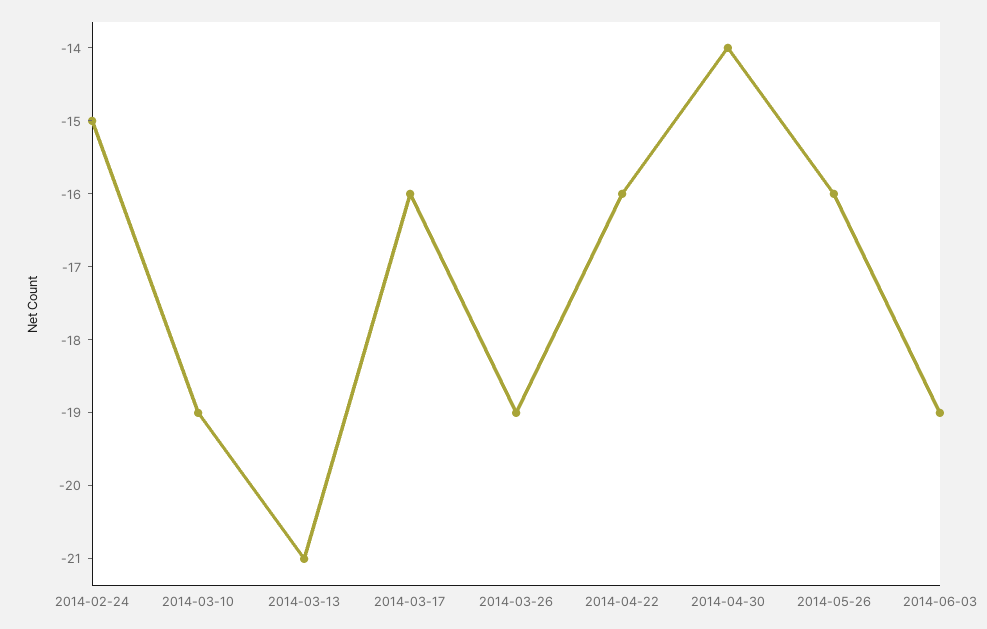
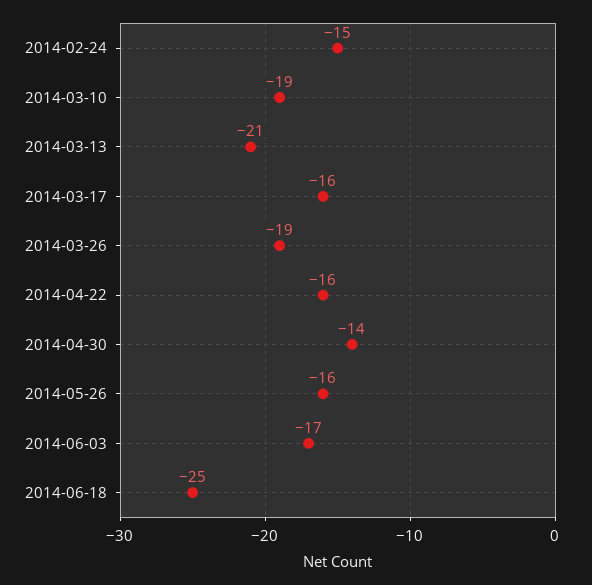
2014-06-03: -19 -> -17
2014-06-18: none -> -25

